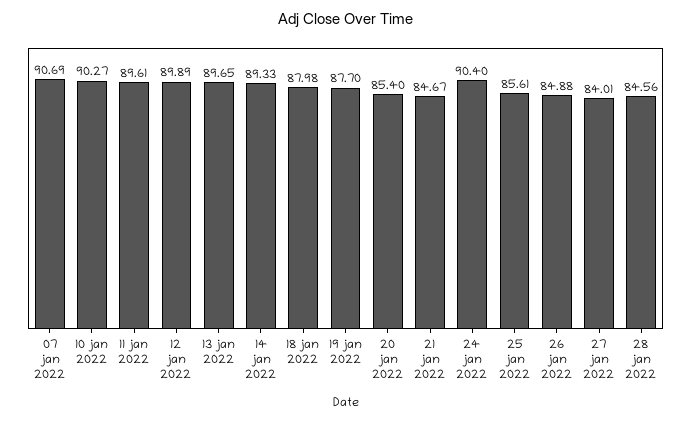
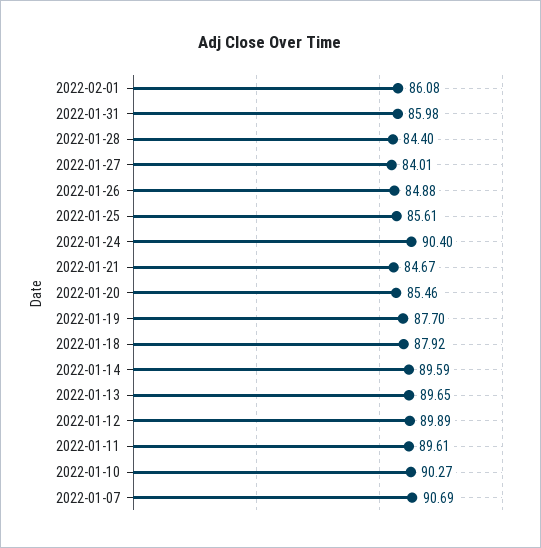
14 jan 2022: 89.33 -> 89.59
18 jan 2022: 87.98 -> 87.92
20 jan 2022: 85.4 -> 85.46
28 jan 2022: 84.56 -> 84.4
2022-02-01: none -> 86.08
2022-01-31: none -> 85.98

